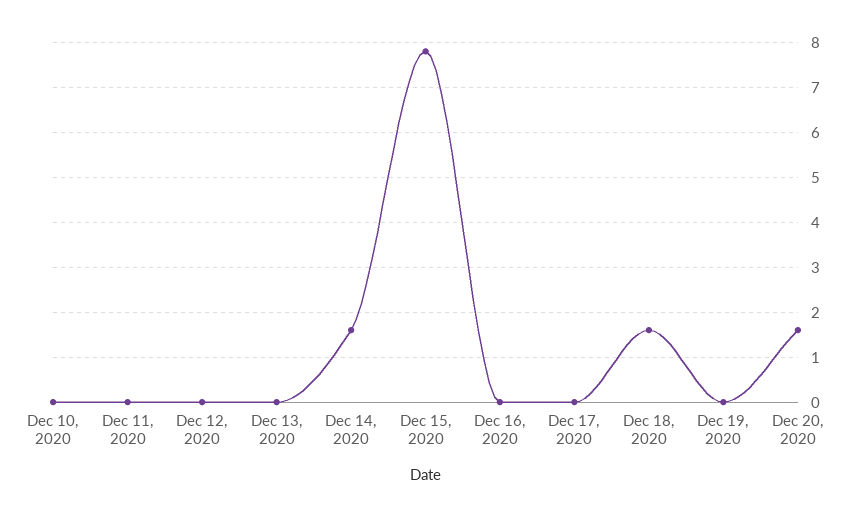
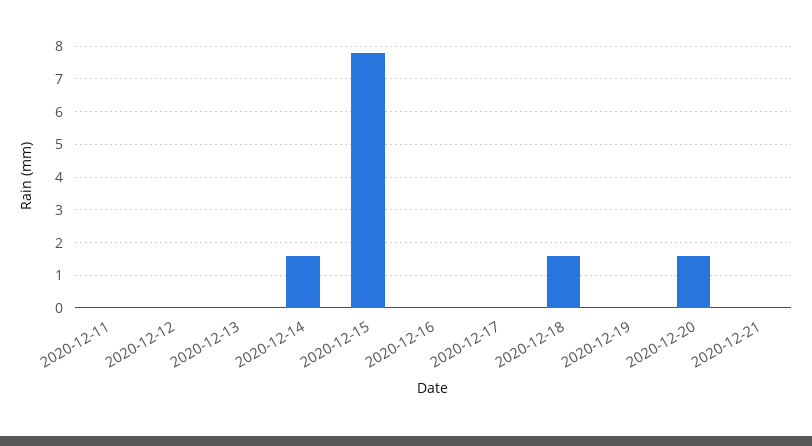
Dec 10, 2020: 0 -> none
2020-12-21: none -> 0

